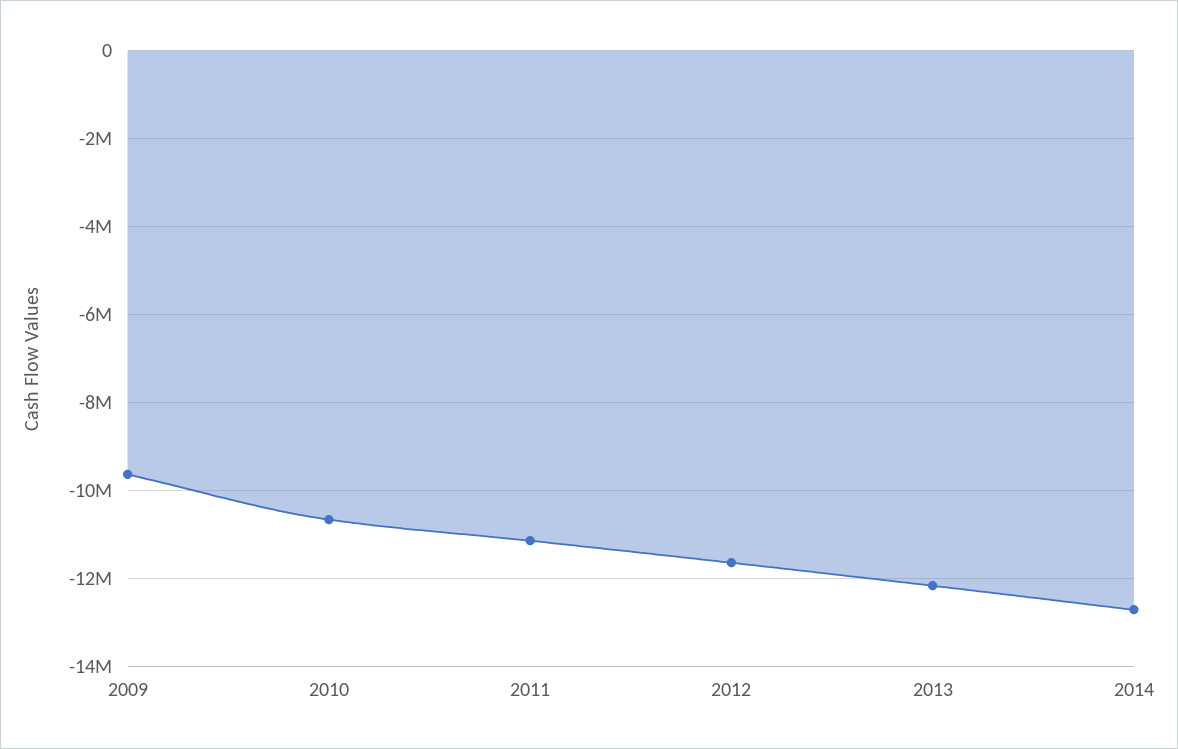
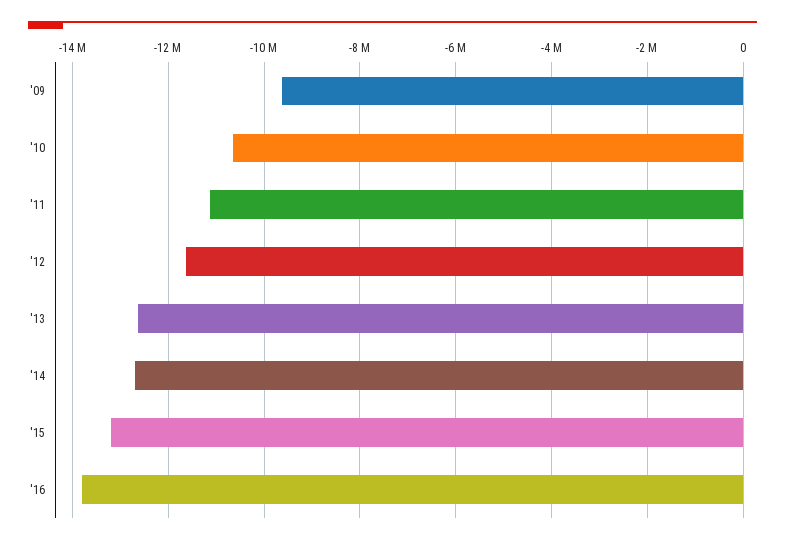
2013: -12200000 -> -12600000
'15: none -> -13200000
'16: none -> -13800000

